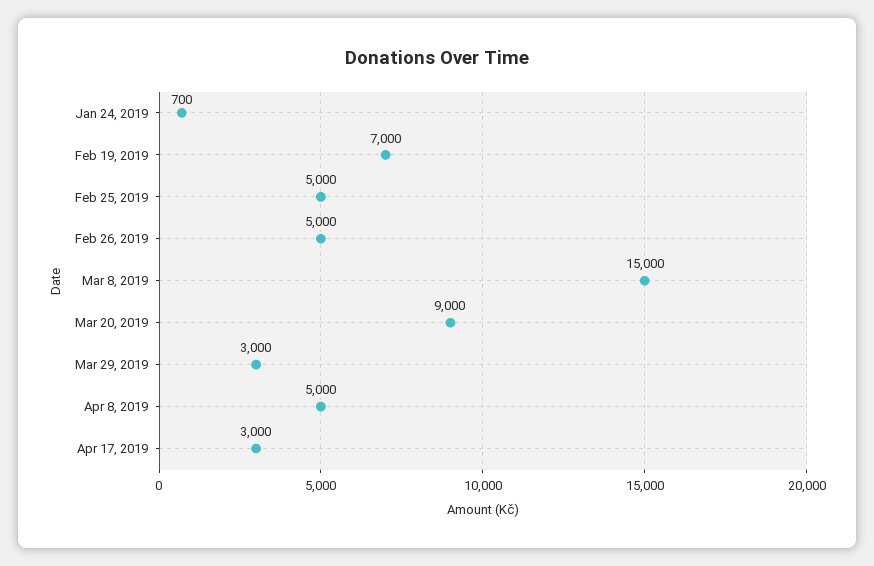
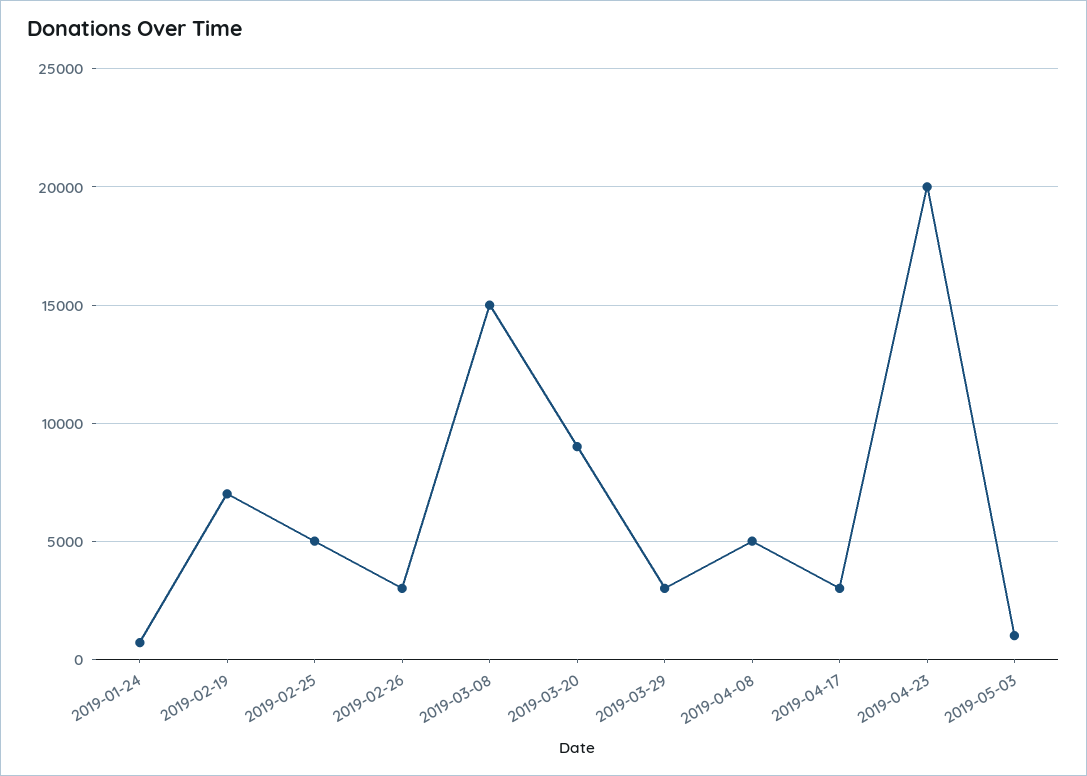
Feb 26, 2019: 5000 -> 3000
2019-04-23: none -> 20000
2019-05-03: none -> 1000

